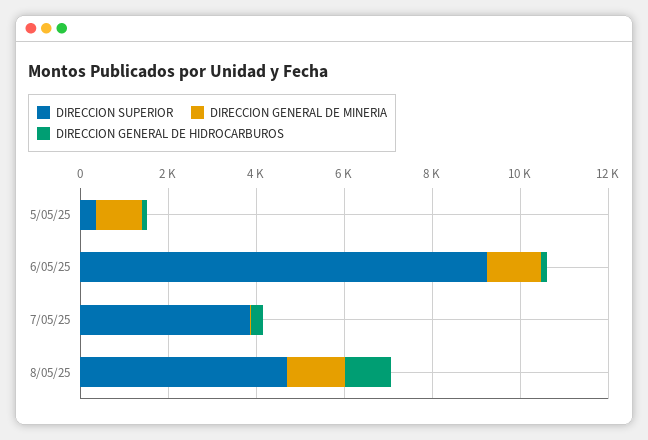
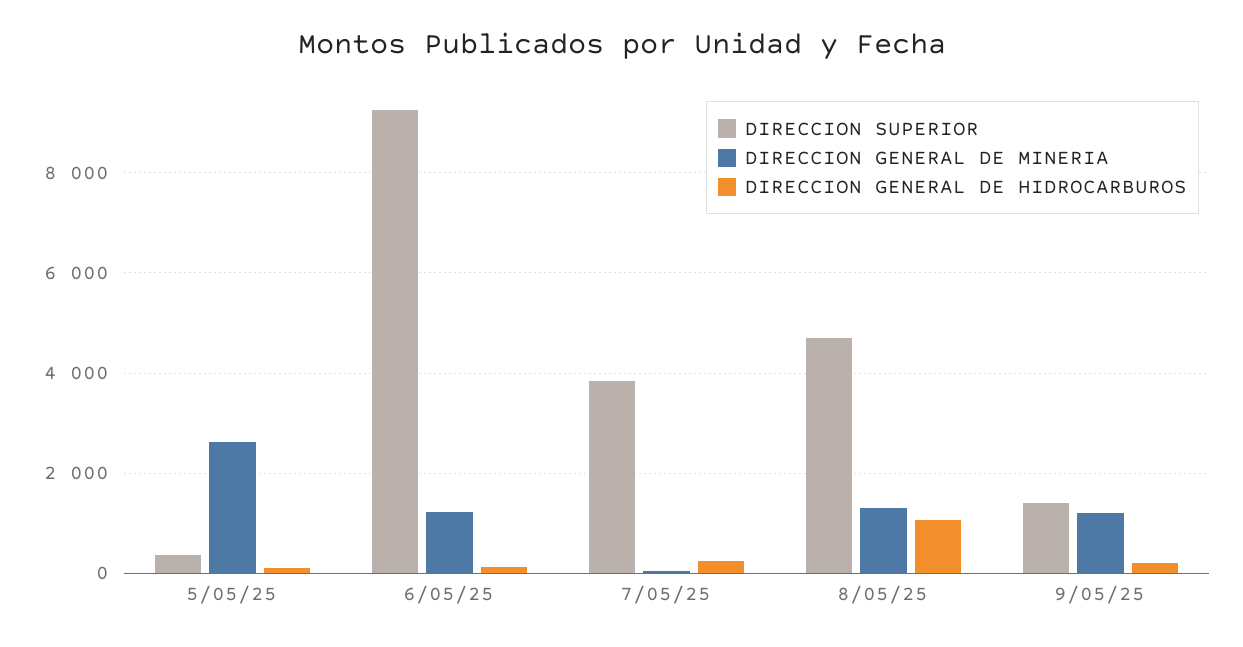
DIRECCION GENERAL DE MINERIA, 5/05/25: 1000 -> 2600
DIRECCION SUPERIOR, 9/05/25: none -> 1400
DIRECCION GENERAL DE MINERIA, 9/05/25: none -> 1200
DIRECCION GENERAL DE HIDROCARBUROS, 9/05/25: none -> 200

